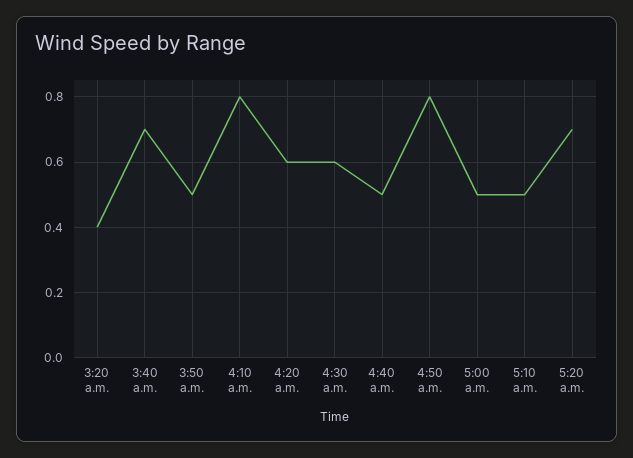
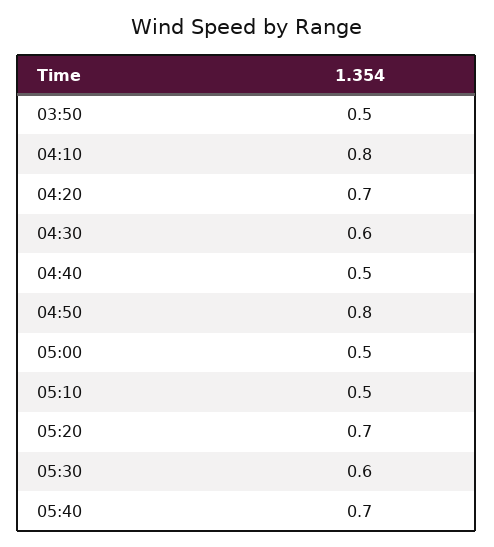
3:20 a.m.: 0.4 -> none
3:40 a.m.: 0.7 -> none
4:20 a.m.: 0.6 -> 0.7
05:30: none -> 0.6
05:40: none -> 0.7

